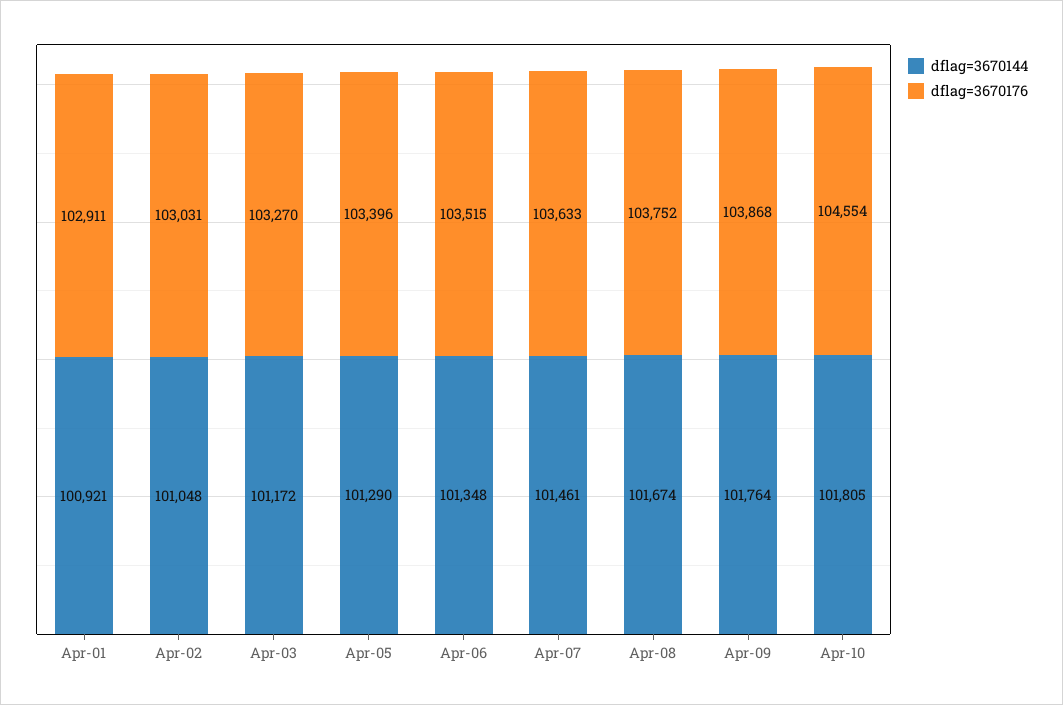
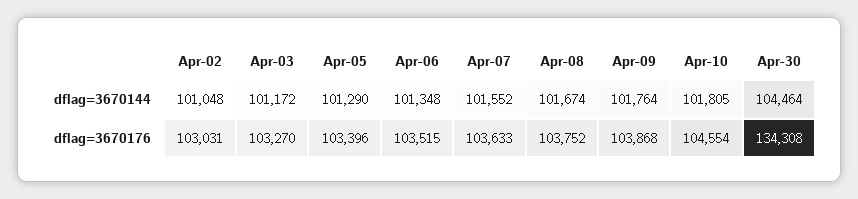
dflag=3670144, Apr-01: 100921 -> none
dflag=3670176, Apr-01: 102911 -> none
dflag=3670144, Apr-07: 101461 -> 101552
dflag=3670144, Apr-30: none -> 104464
dflag=3670176, Apr-30: none -> 134308

